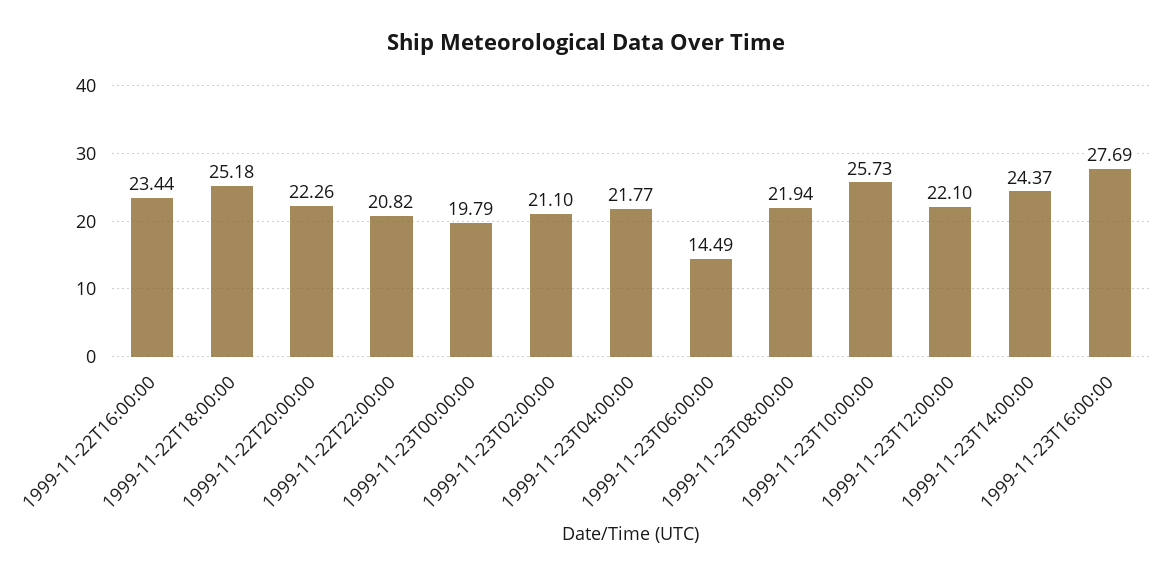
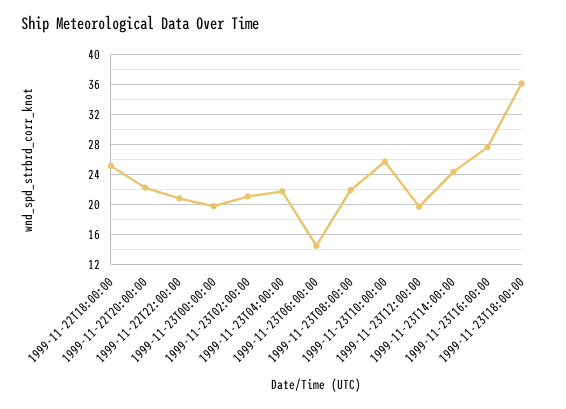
1999-11-22T16:00:00: 23.44 -> none
1999-11-23T12:00:00: 22.1 -> 20
1999-11-23T18:00:00: none -> 36

